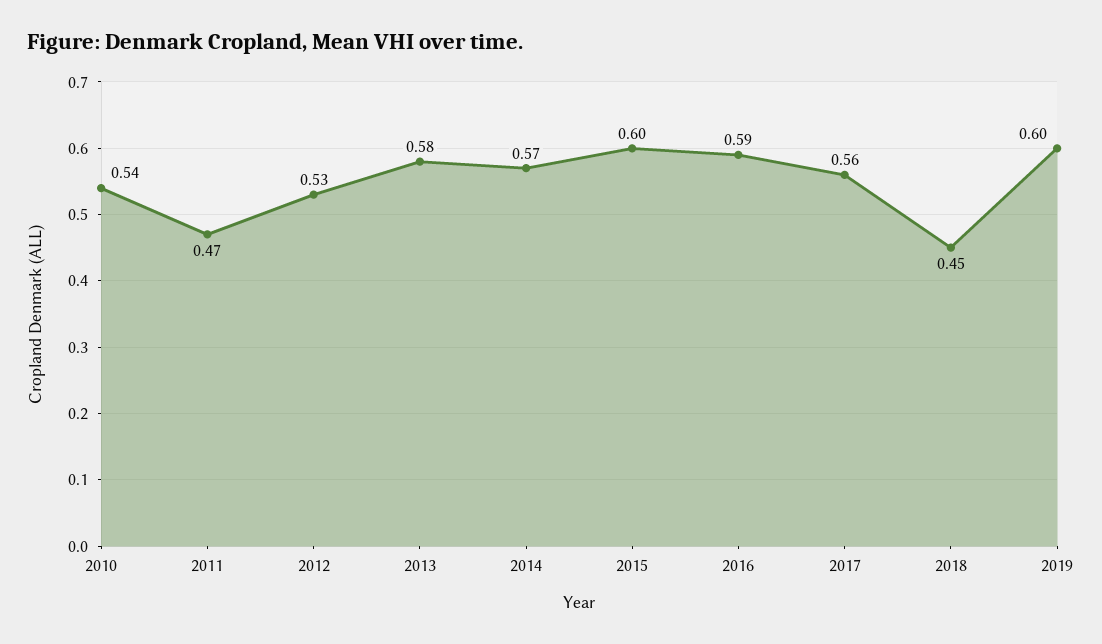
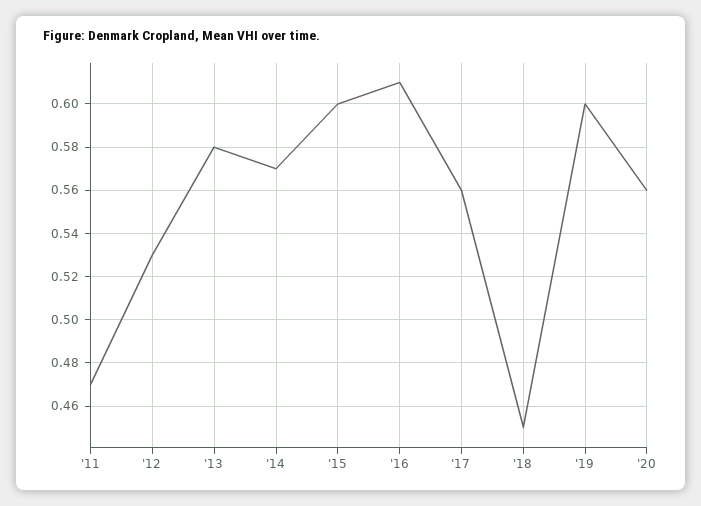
2010: 0.54 -> none
2016: 0.59 -> 0.61
'20: none -> 0.56

